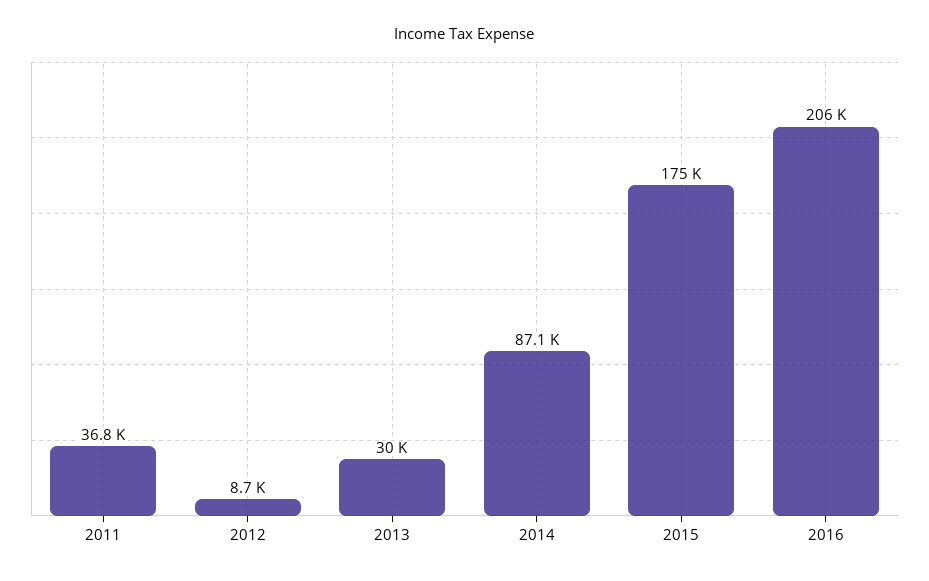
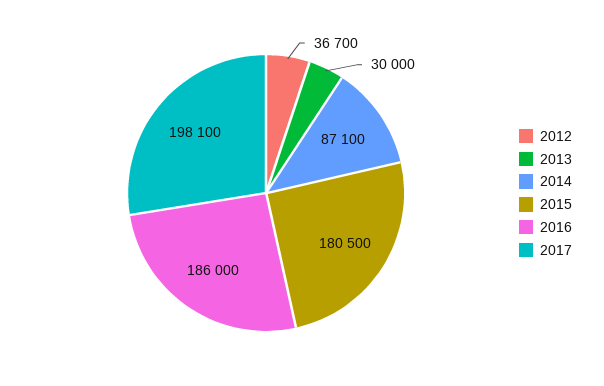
2011: 36800 -> none
2012: 8700 -> 36700
2015: 175000 -> 180500
2016: 206000 -> 186000
2017: none -> 198100

